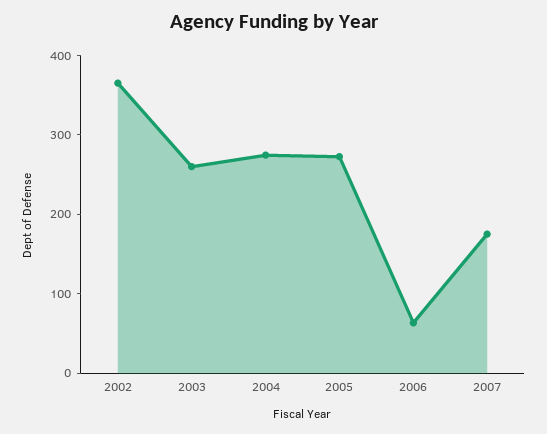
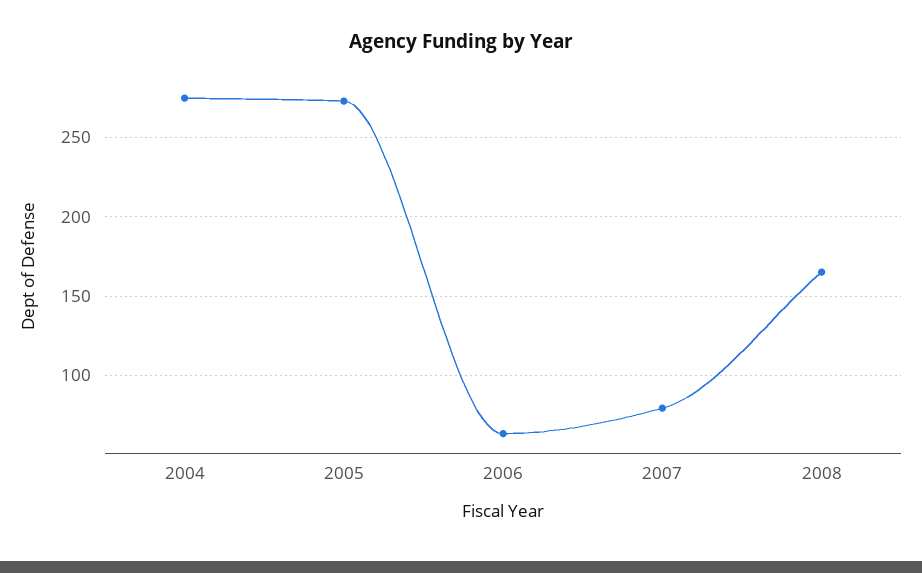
2002: 360 -> none
2003: 260 -> none
2007: 180 -> 80
2008: none -> 165

